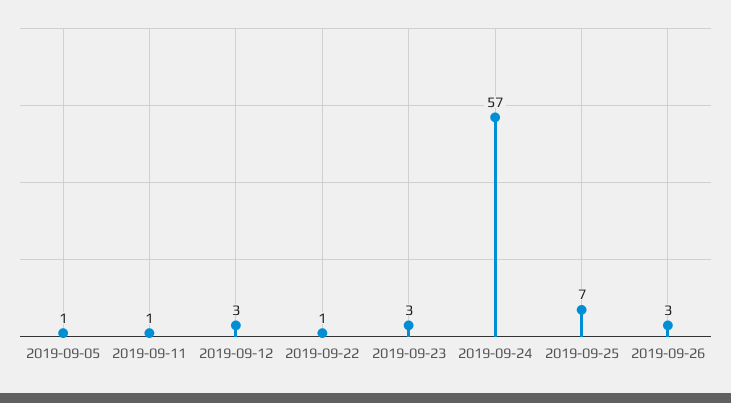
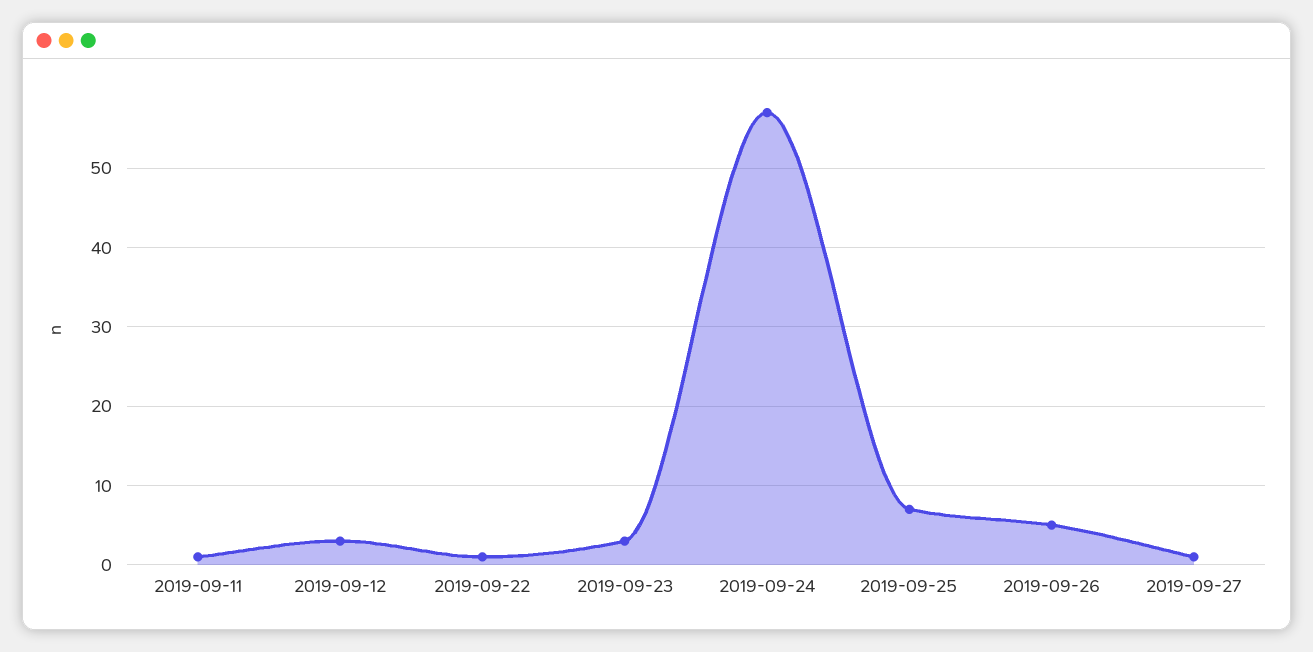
2019-09-05: 1 -> none
2019-09-26: 3 -> 5
2019-09-27: none -> 1

